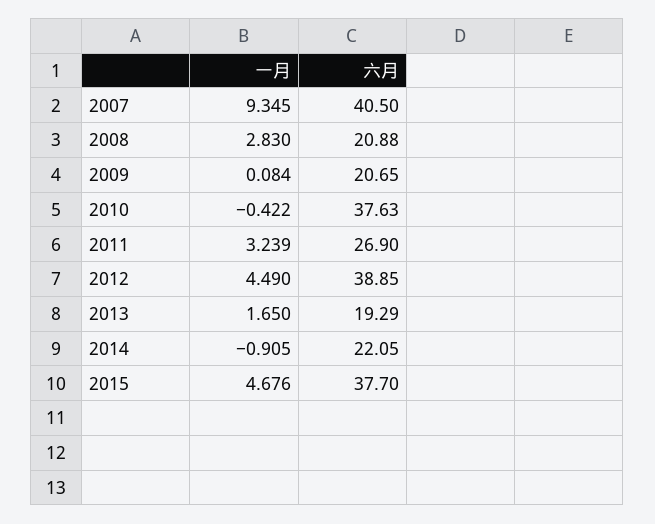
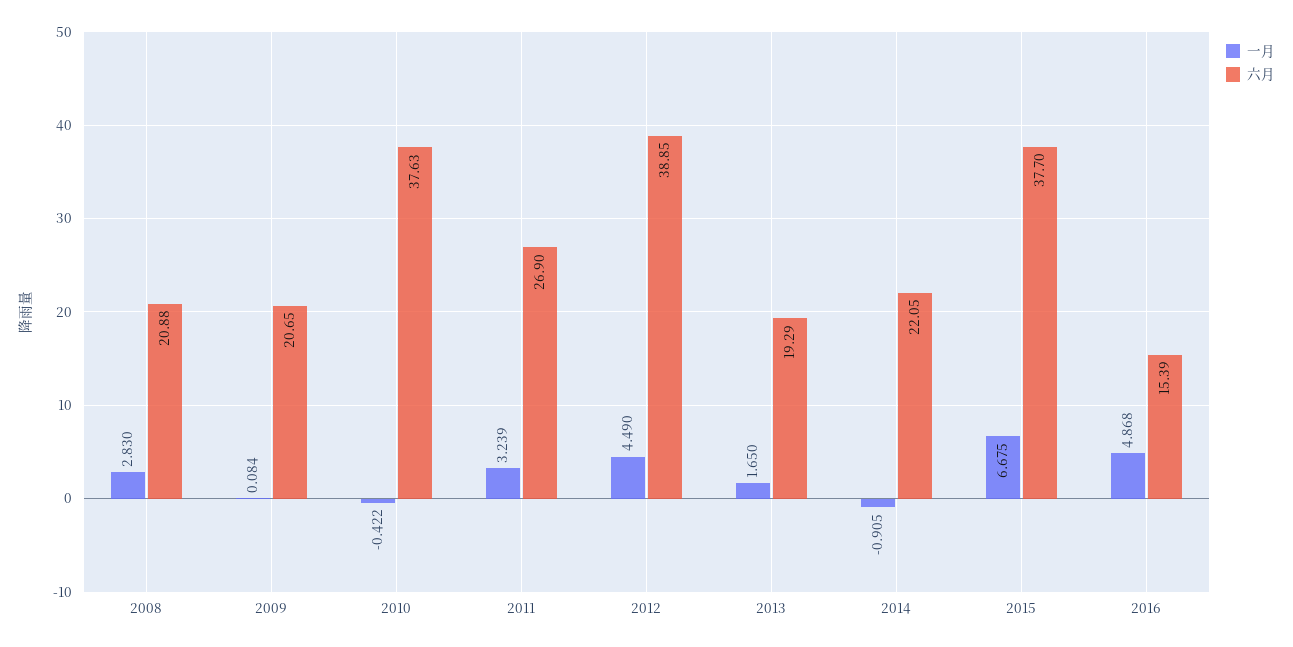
一月, 2007: 9.345 -> none
六月, 2007: 40.5 -> none
一月, 2015: 4.676 -> 6.675
一月, 2016: none -> 4.868
六月, 2016: none -> 15.39

